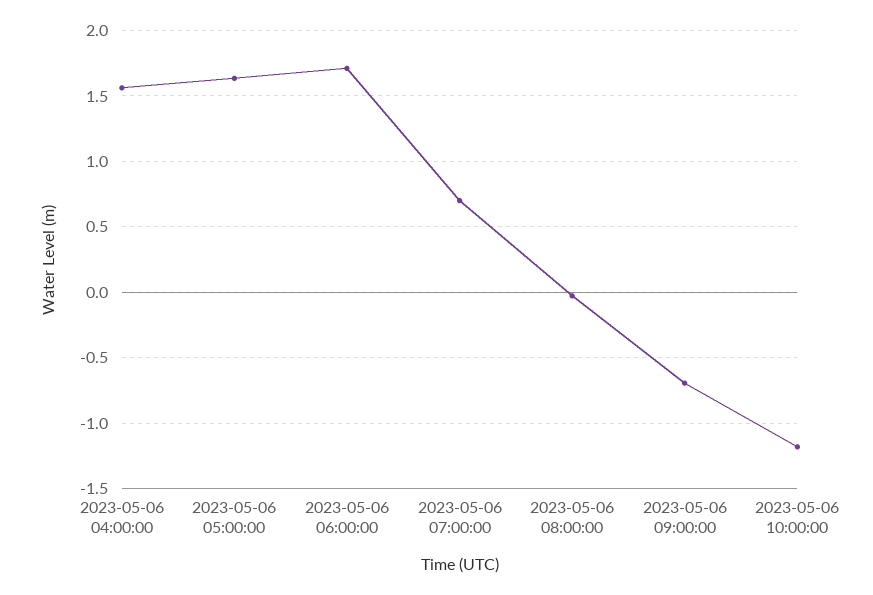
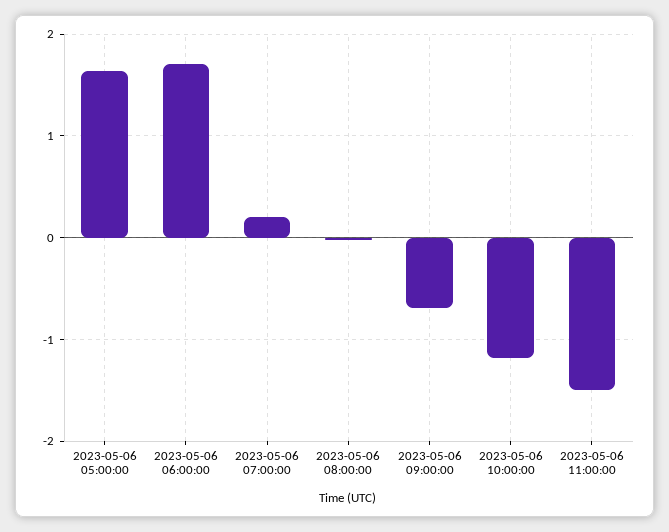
2023-05-06 04:00:00: 1.55 -> none
2023-05-06 07:00:00: 0.7 -> 0.2
2023-05-06 11:00:00: none -> -1.5

